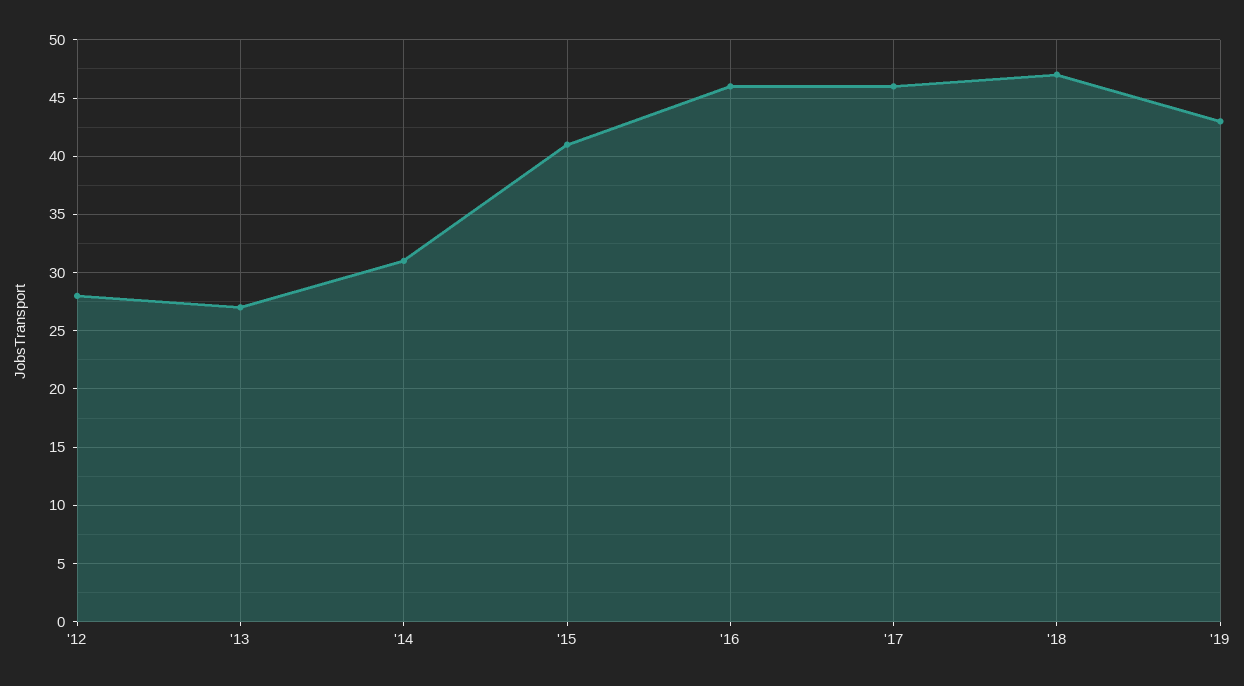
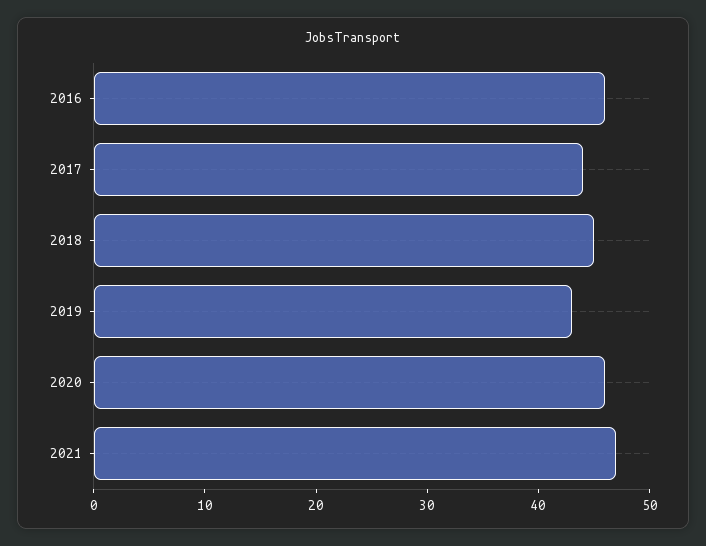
'12: 28 -> none
'13: 27 -> none
'14: 31 -> none
'15: 41 -> none
'17: 46 -> 44
'18: 47 -> 45
2020: none -> 46
2021: none -> 47

